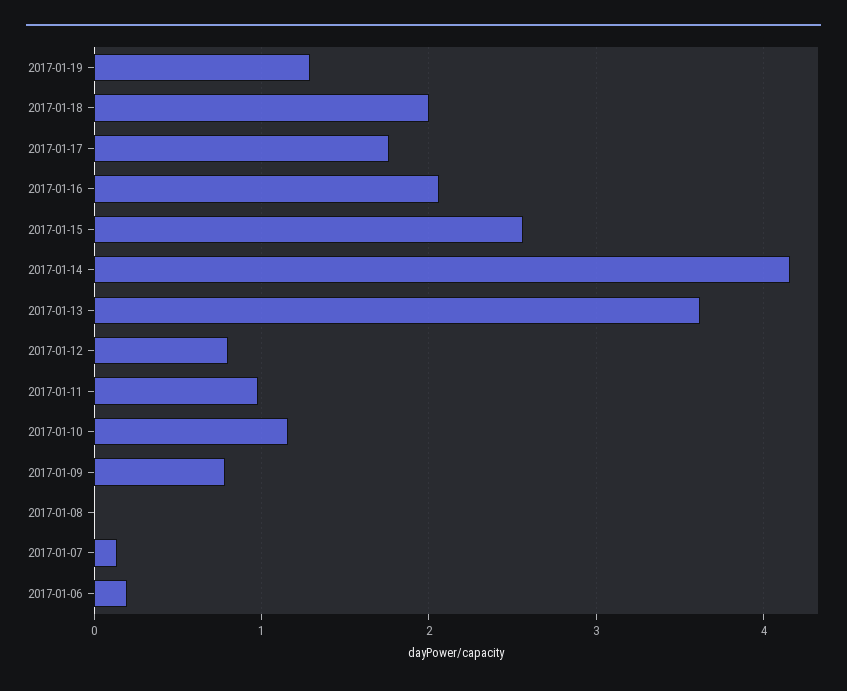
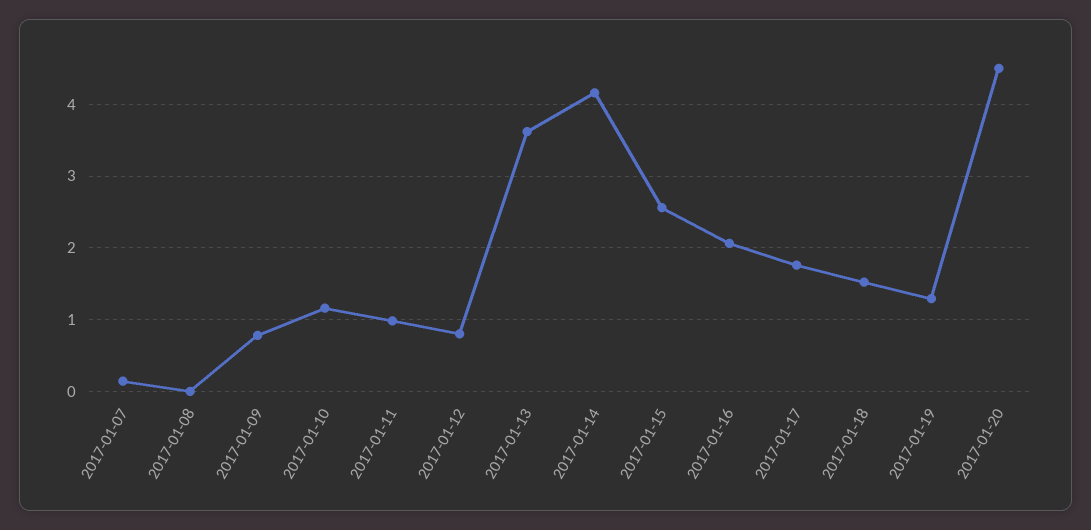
2017-01-18: 2 -> 1.5
2017-01-06: 0.2 -> none
2017-01-20: none -> 4.5

